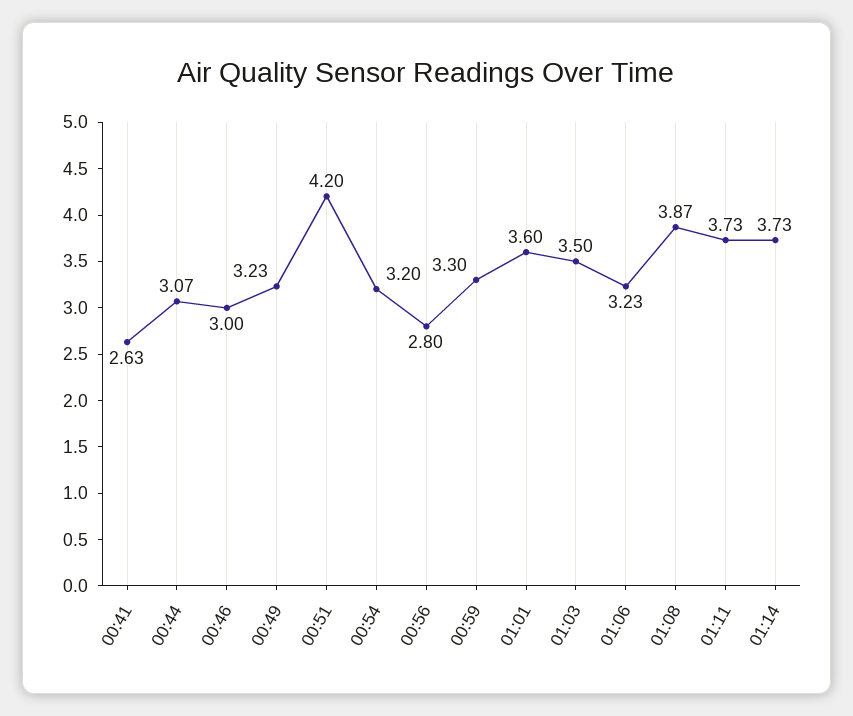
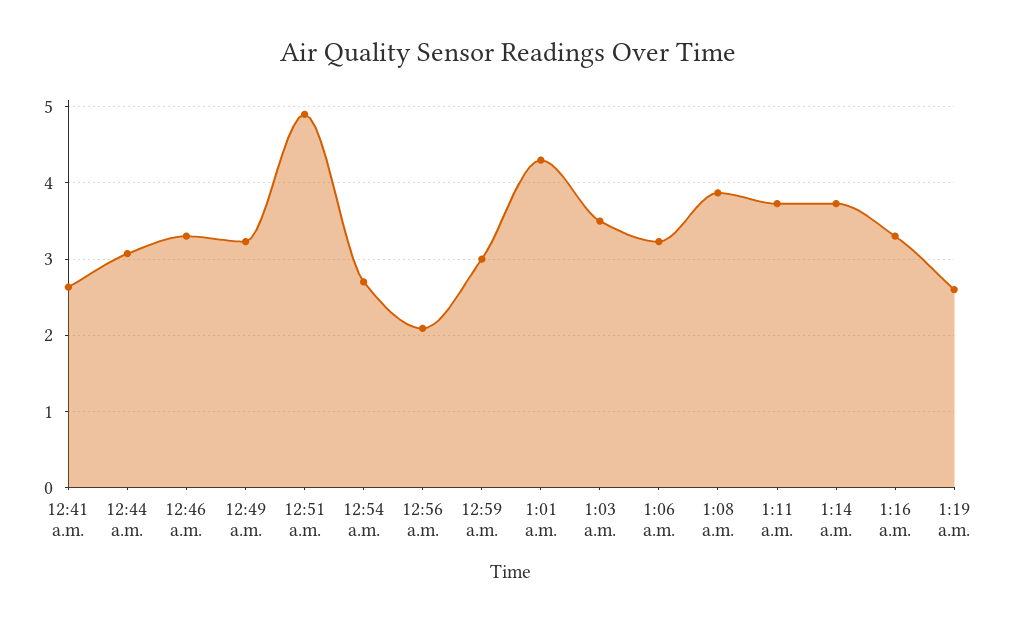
00:46: 3 -> 3.3
00:51: 4.2 -> 4.9
00:54: 3.2 -> 2.7
00:56: 2.8 -> 2.1
00:59: 3.3 -> 3
01:01: 3.6 -> 4.3
1:16 a.m.: none -> 3.3
1:19 a.m.: none -> 2.6

